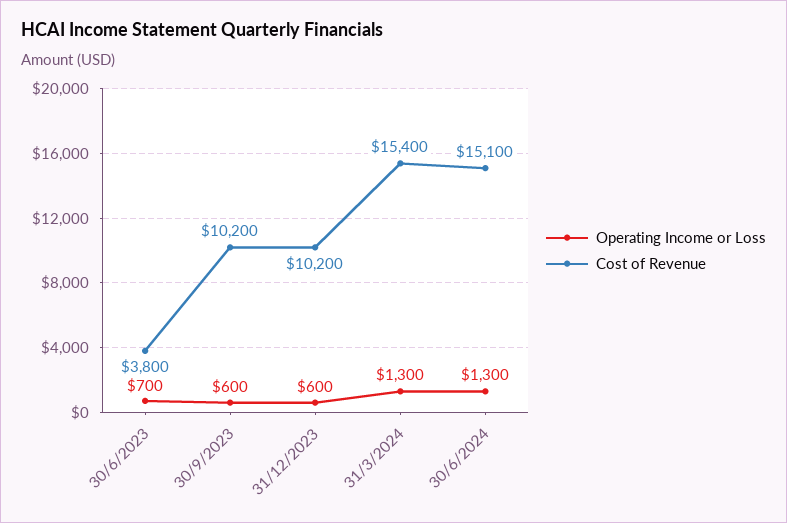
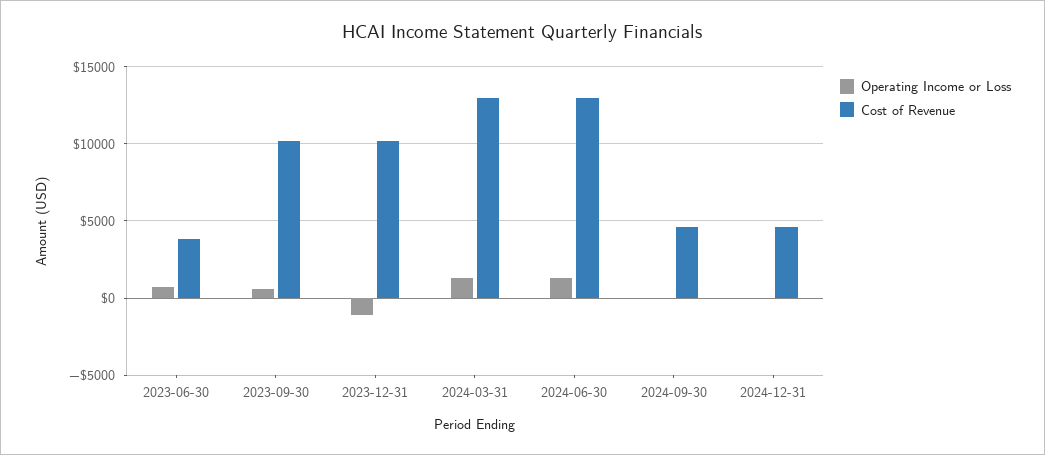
Operating Income or Loss, 31/12/2023: 600 -> -1000
Cost of Revenue, 31/3/2024: 15400 -> 13000
Cost of Revenue, 30/6/2024: 15100 -> 13000
Operating Income or Loss, 2024-09-30: none -> 0
Cost of Revenue, 2024-09-30: none -> 4500
Operating Income or Loss, 2024-12-31: none -> 0
Cost of Revenue, 2024-12-31: none -> 4500

